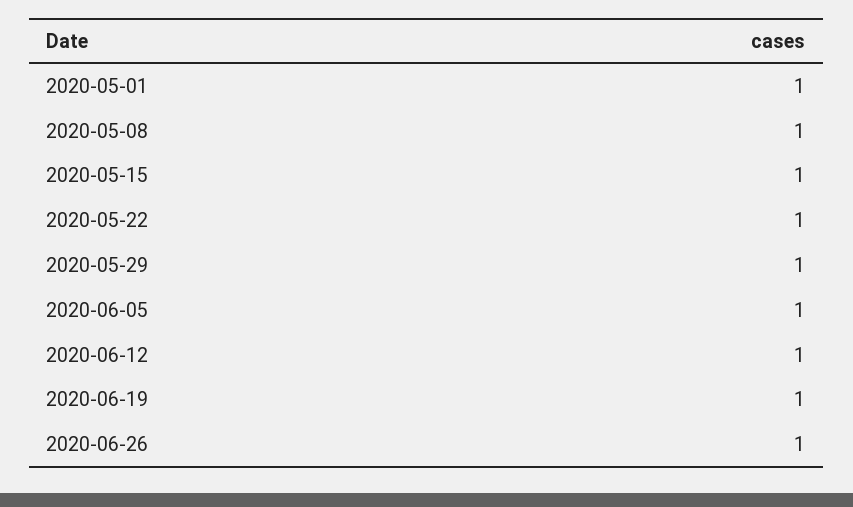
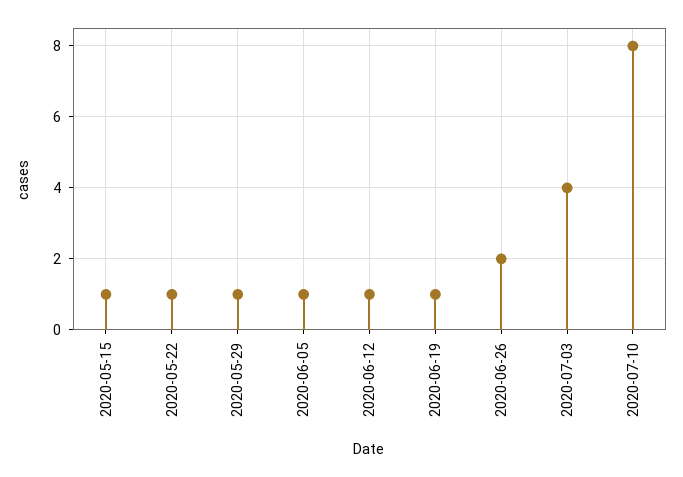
2020-05-01: 1 -> none
2020-05-08: 1 -> none
2020-06-26: 1 -> 2
2020-07-03: none -> 4
2020-07-10: none -> 8

